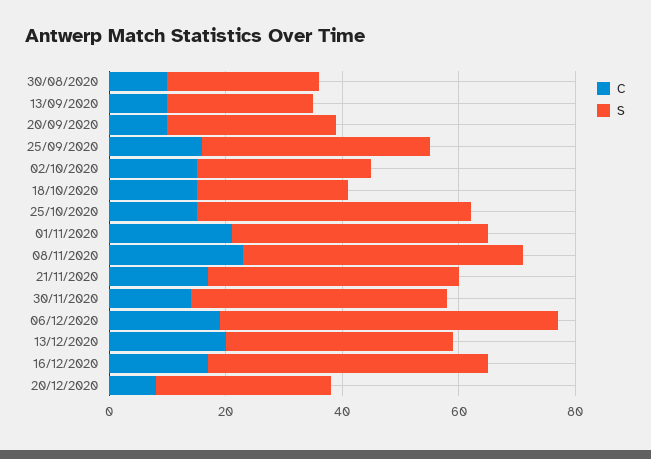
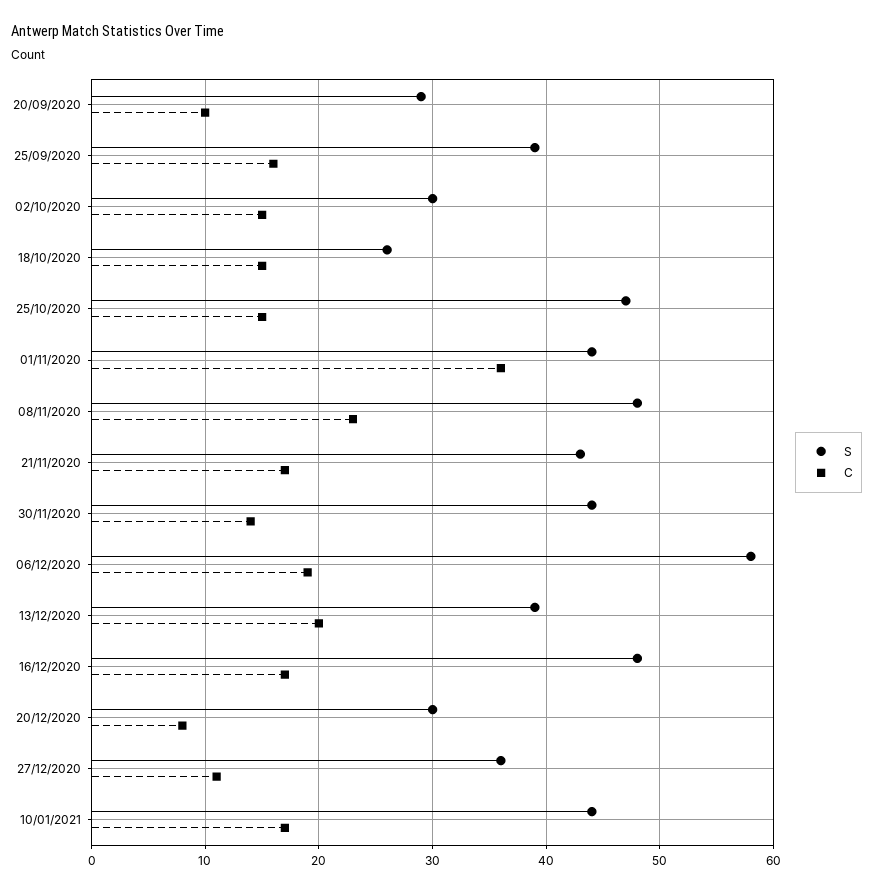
C, 30/08/2020: 10 -> none
S, 30/08/2020: 25 -> none
C, 13/09/2020: 10 -> none
S, 13/09/2020: 25 -> none
C, 01/11/2020: 20 -> 36
S, 27/12/2020: none -> 36
C, 27/12/2020: none -> 11
S, 10/01/2021: none -> 44
C, 10/01/2021: none -> 17

